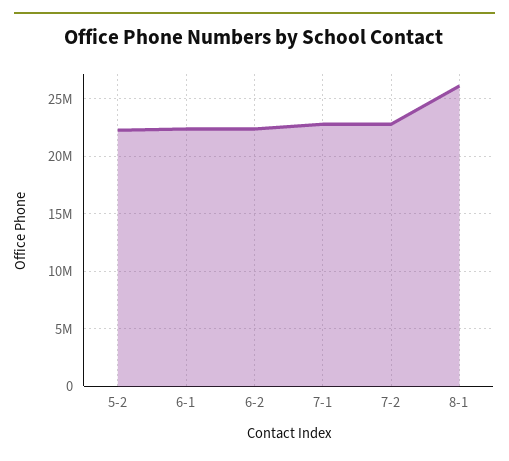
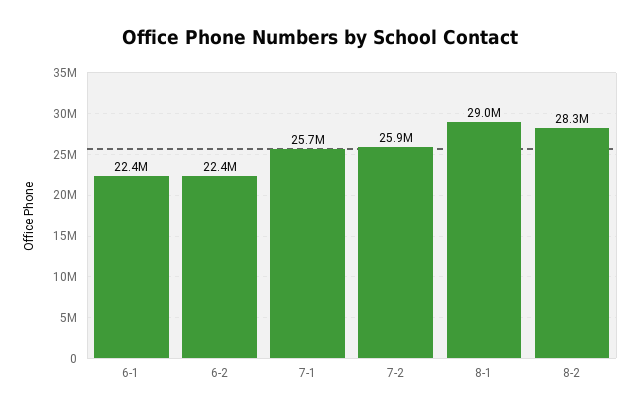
5-2: 22000000 -> none
7-1: 23000000 -> 25700000
7-2: 23000000 -> 25900000
8-1: 26000000 -> 29000000
8-2: none -> 28300000

